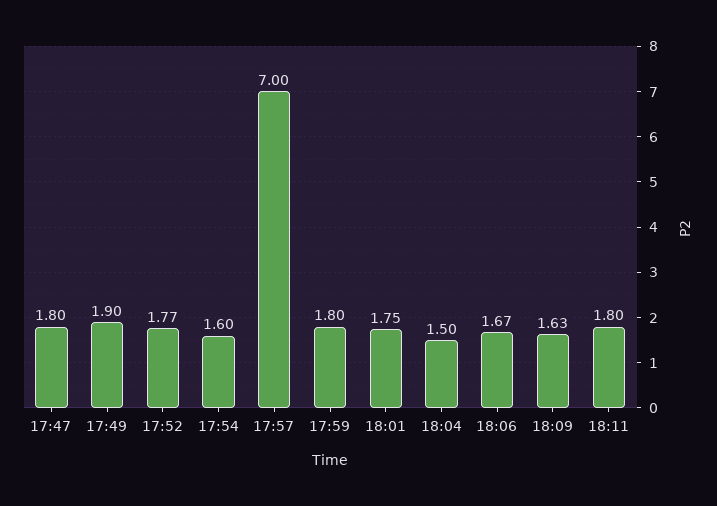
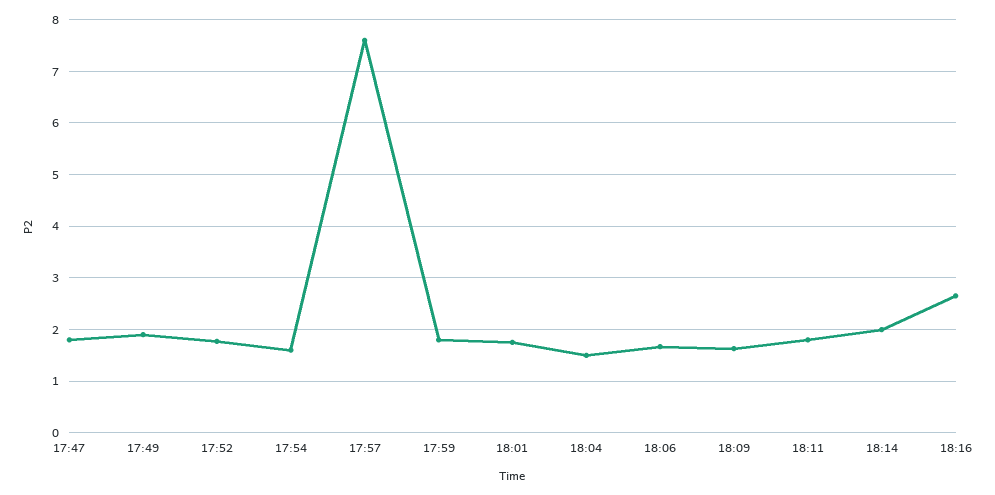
17:57: 7 -> 7.6
18:14: none -> 2
18:16: none -> 2.6

